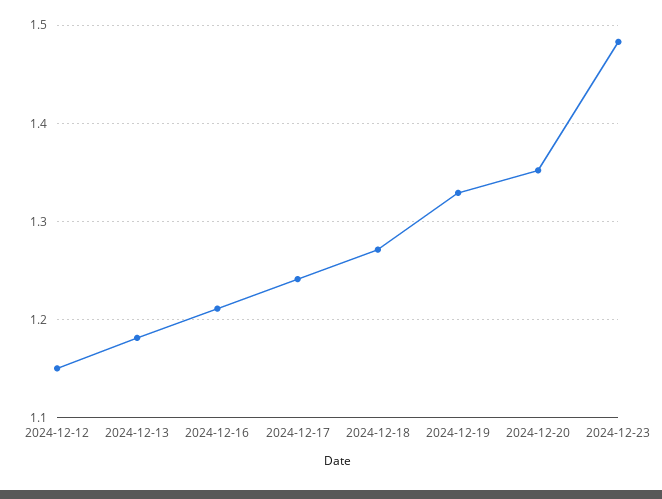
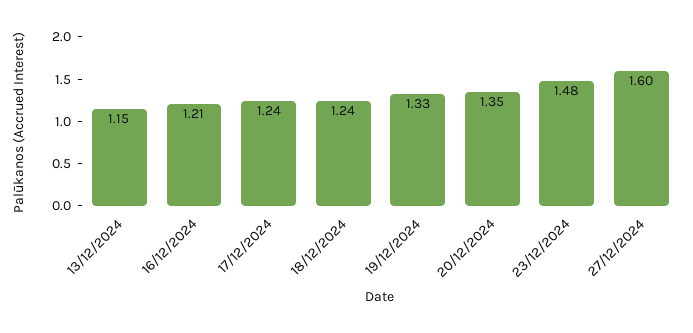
2024-12-12: 1.15 -> none
2024-12-13: 1.18 -> 1.15
2024-12-18: 1.27 -> 1.24
27/12/2024: none -> 1.6

